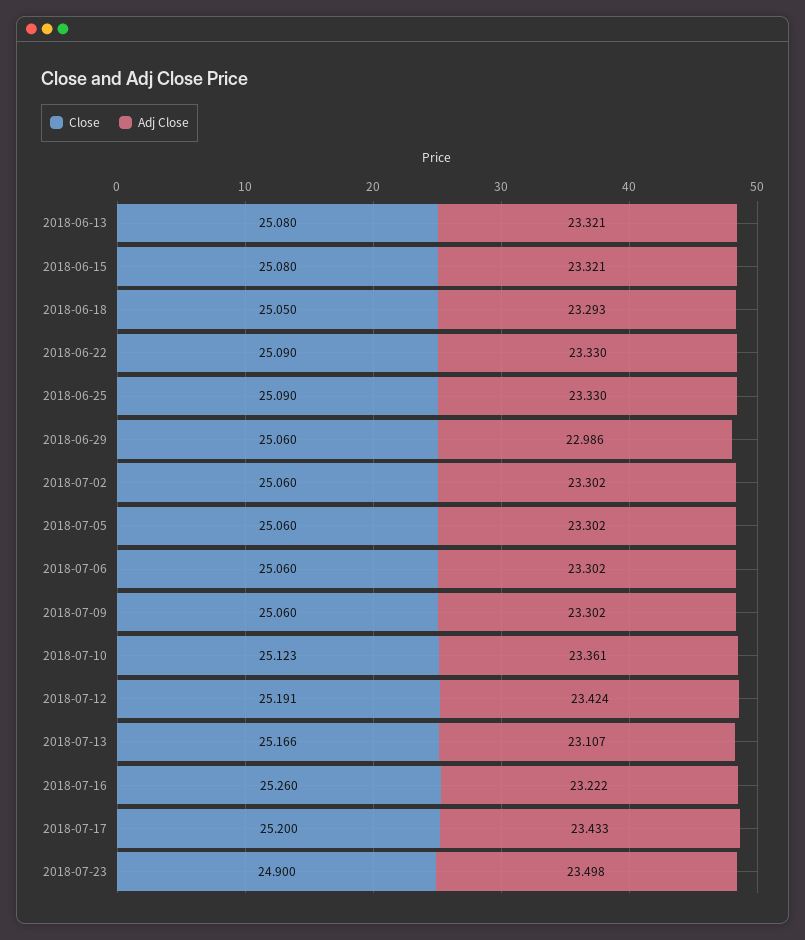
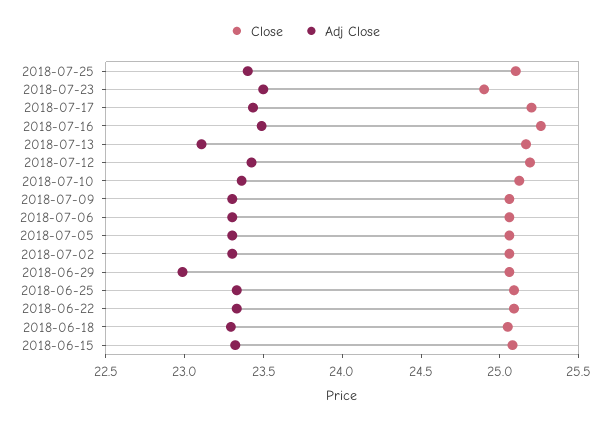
Close, 2018-06-13: 25.08 -> none
Adj Close, 2018-06-13: 23.321 -> none
Adj Close, 2018-07-16: 23.222 -> 23.5
Close, 2018-07-25: none -> 25.1
Adj Close, 2018-07-25: none -> 23.4

